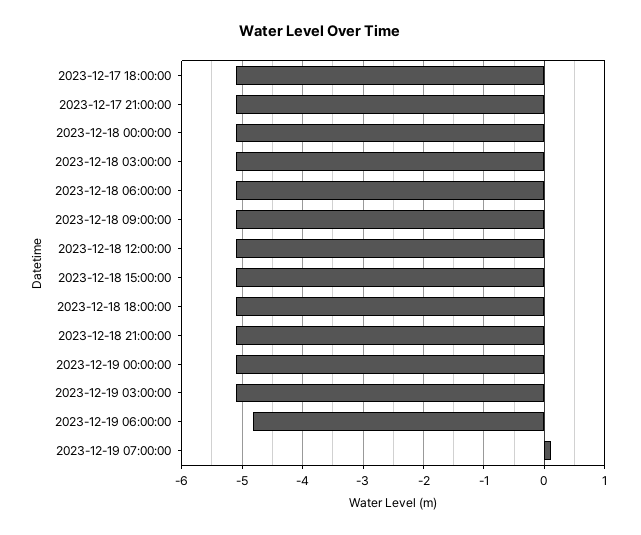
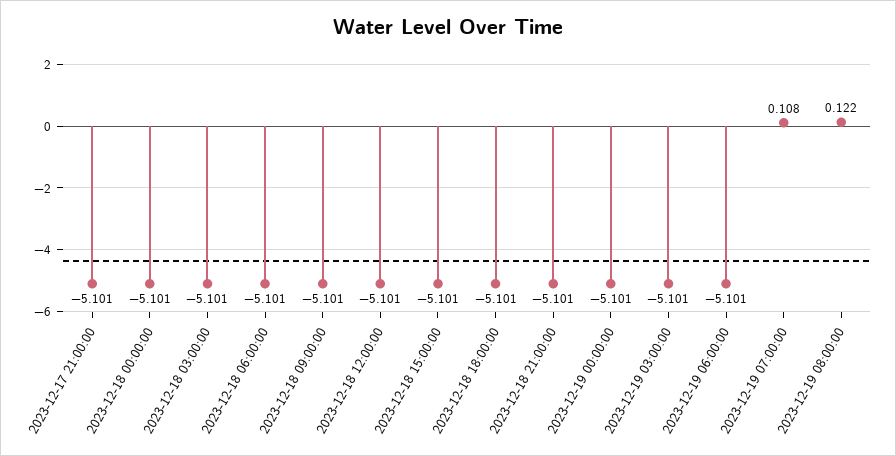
2023-12-17 18:00:00: -5.1 -> none
2023-12-19 06:00:00: -4.8 -> -5.101
2023-12-19 08:00:00: none -> 0.122

